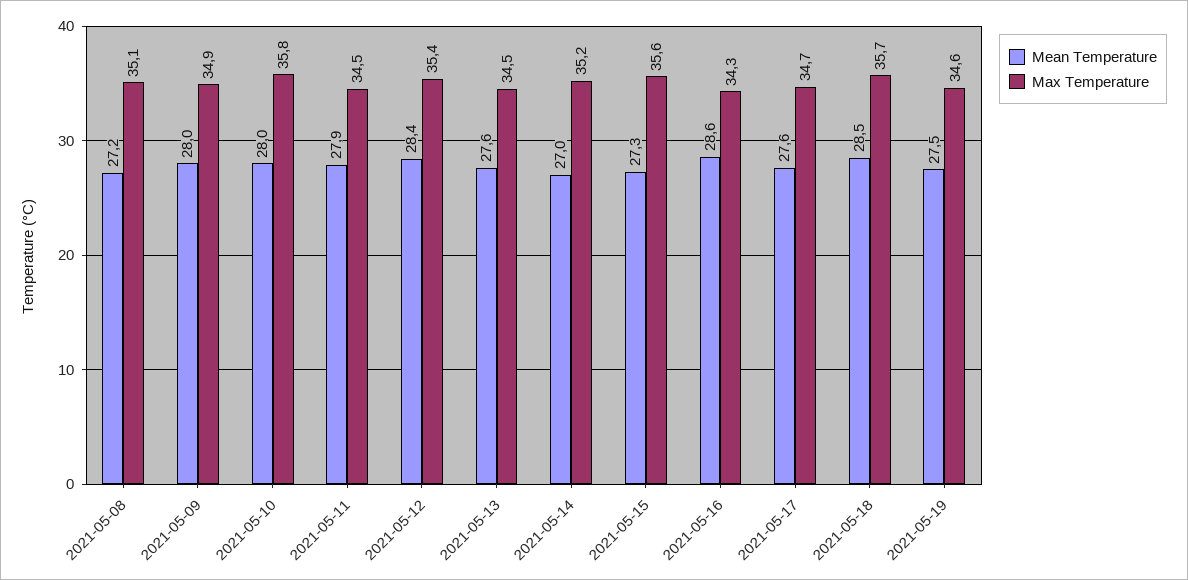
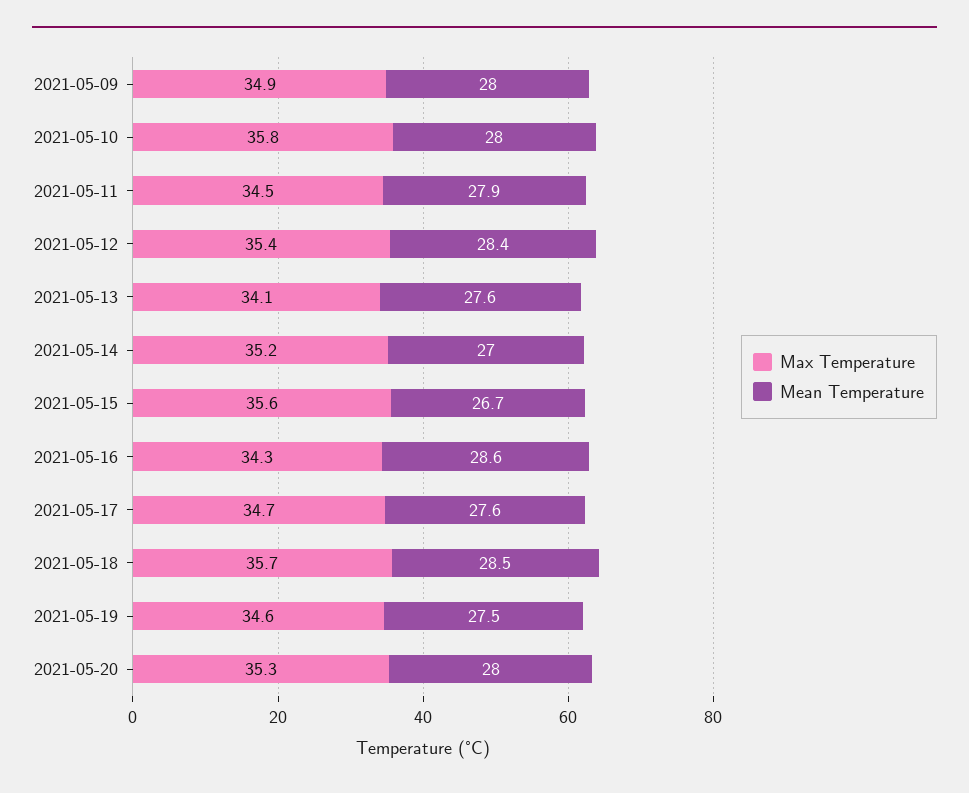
Mean Temperature, 2021-05-08: 27.2 -> none
Max Temperature, 2021-05-08: 35.1 -> none
Max Temperature, 2021-05-13: 34.5 -> 34.1
Mean Temperature, 2021-05-15: 27.3 -> 26.7
Max Temperature, 2021-05-20: none -> 35.3
Mean Temperature, 2021-05-20: none -> 28

